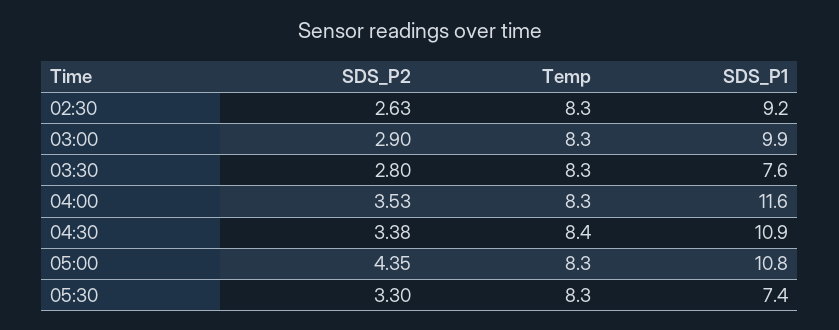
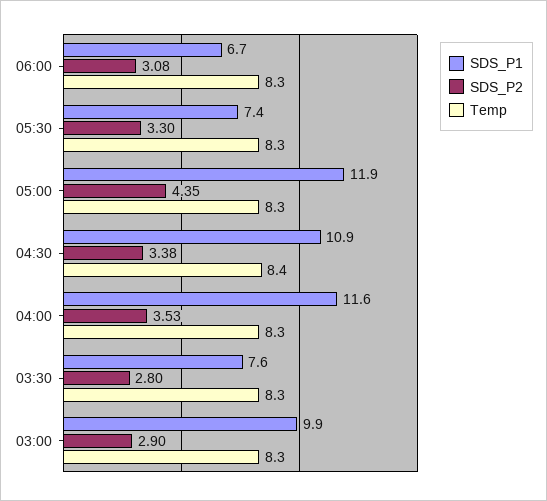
SDS_P2, 02:30: 2.63 -> none
Temp, 02:30: 8.3 -> none
SDS_P1, 02:30: 9.2 -> none
SDS_P1, 05:00: 10.8 -> 11.9
SDS_P1, 06:00: none -> 6.7
SDS_P2, 06:00: none -> 3.08
Temp, 06:00: none -> 8.3

